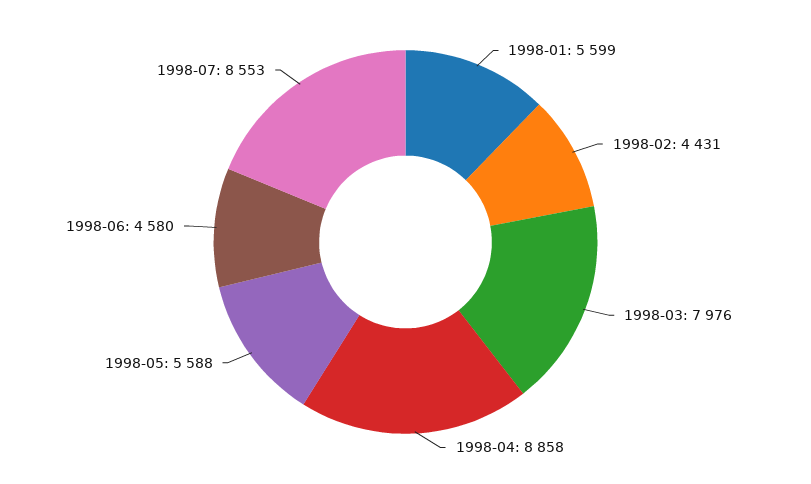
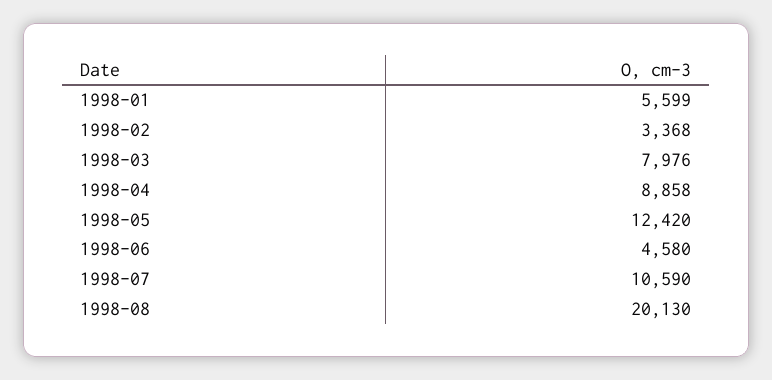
1998-02: 4431 -> 3368
1998-05: 5588 -> 12420
1998-07: 8553 -> 10590
1998-08: none -> 20130

